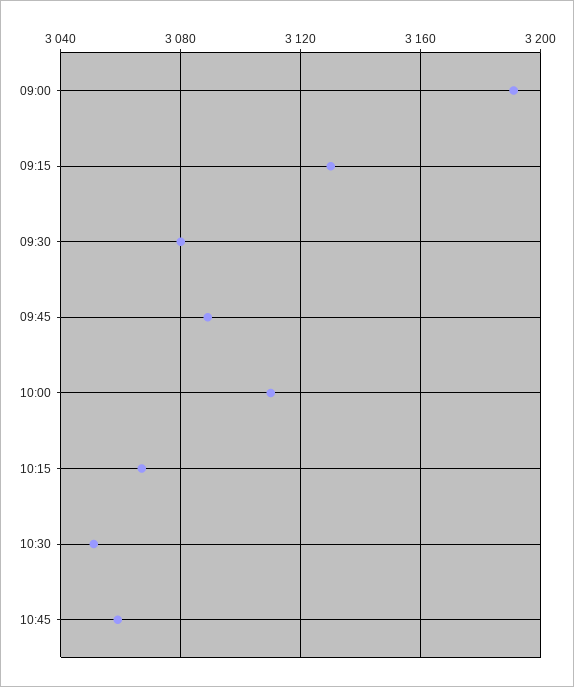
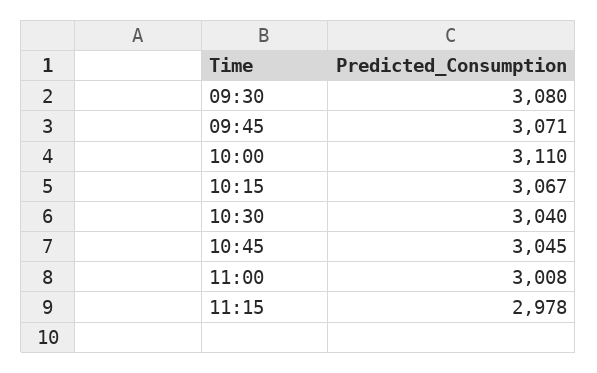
09:00: 3190 -> none
09:15: 3130 -> none
09:45: 3090 -> 3071
10:30: 3050 -> 3040
10:45: 3060 -> 3045
11:00: none -> 3008
11:15: none -> 2978

